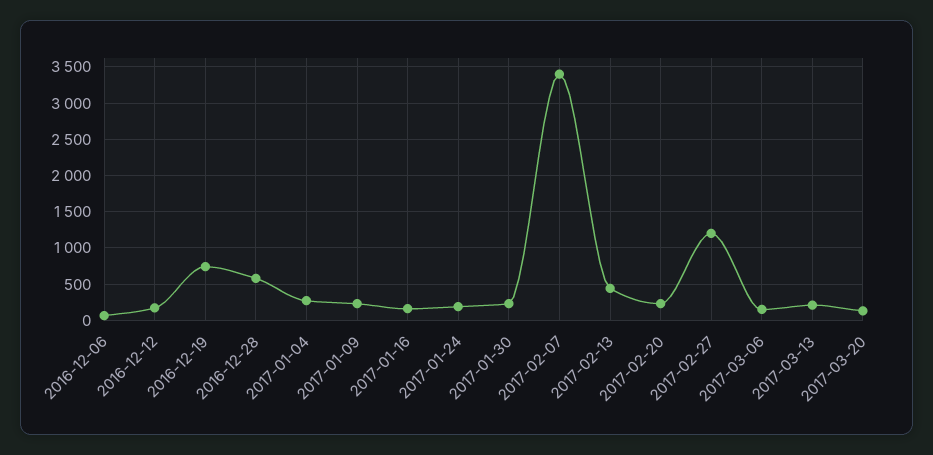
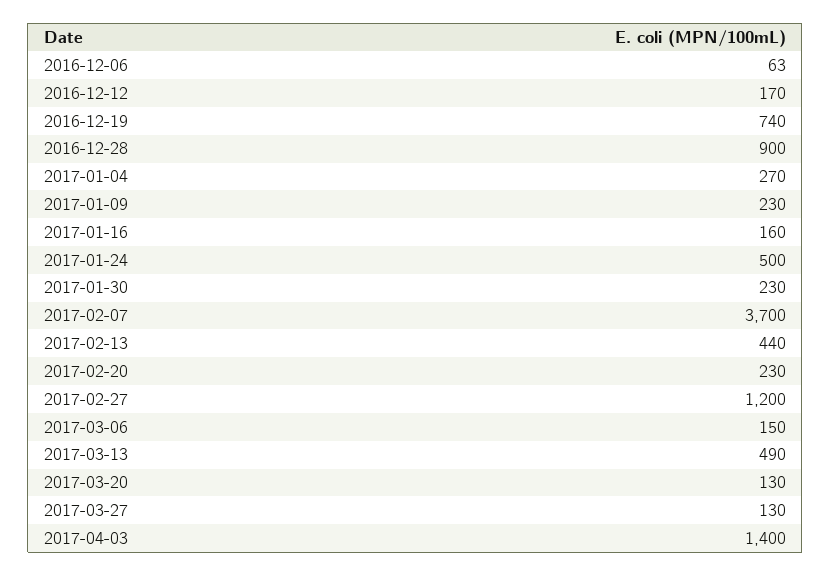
2016-12-28: 600 -> 900
2017-01-24: 200 -> 500
2017-02-07: 3400 -> 3700
2017-03-13: 200 -> 490
2017-03-27: none -> 130
2017-04-03: none -> 1400

